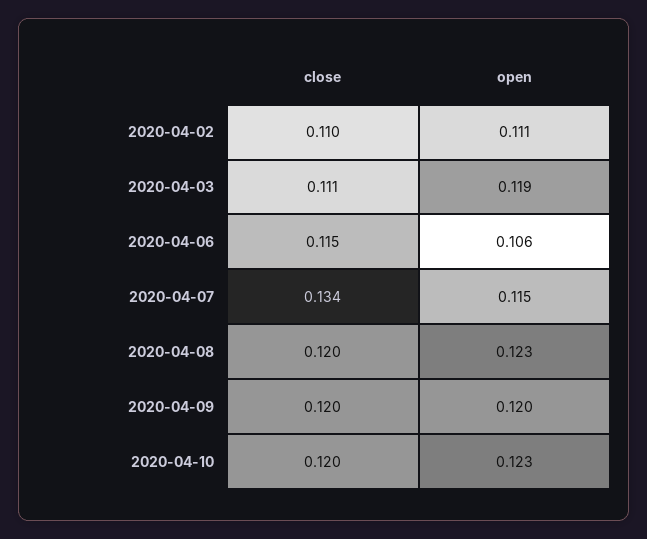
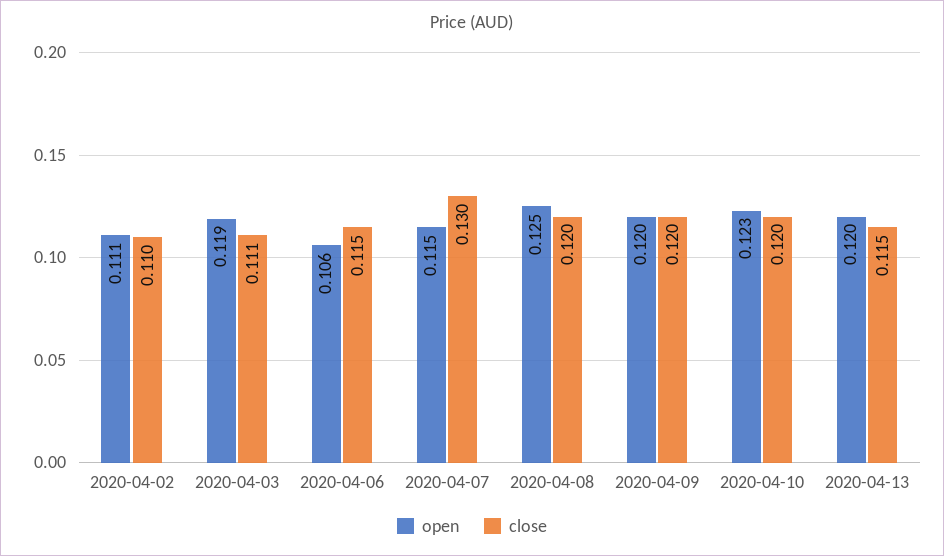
close, 2020-04-07: 0.134 -> 0.13
open, 2020-04-08: 0.123 -> 0.125
open, 2020-04-13: none -> 0.12
close, 2020-04-13: none -> 0.115

